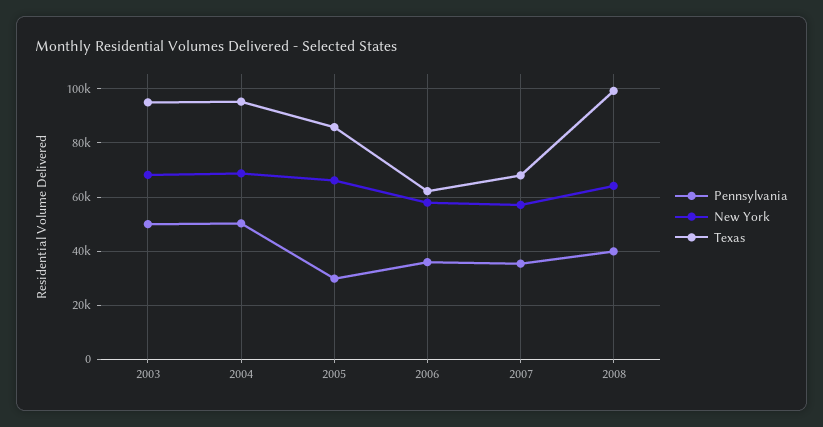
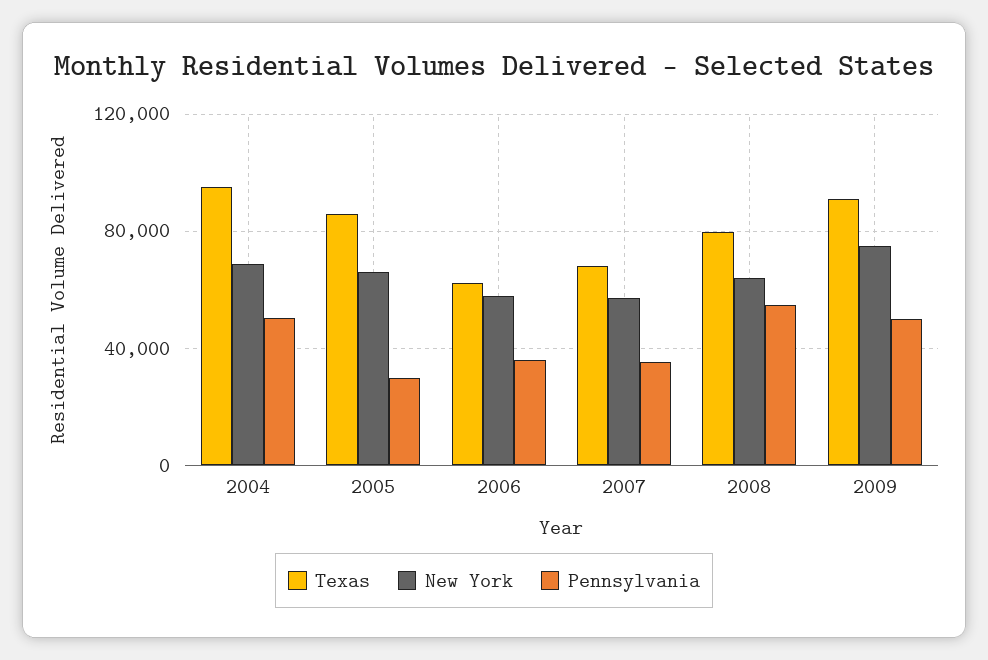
Pennsylvania, 2003: 50000 -> none
New York, 2003: 67500 -> none
Texas, 2003: 95000 -> none
Pennsylvania, 2008: 40000 -> 55000
Texas, 2008: 100000 -> 80000
Texas, 2009: none -> 90000
New York, 2009: none -> 75000
Pennsylvania, 2009: none -> 50000

